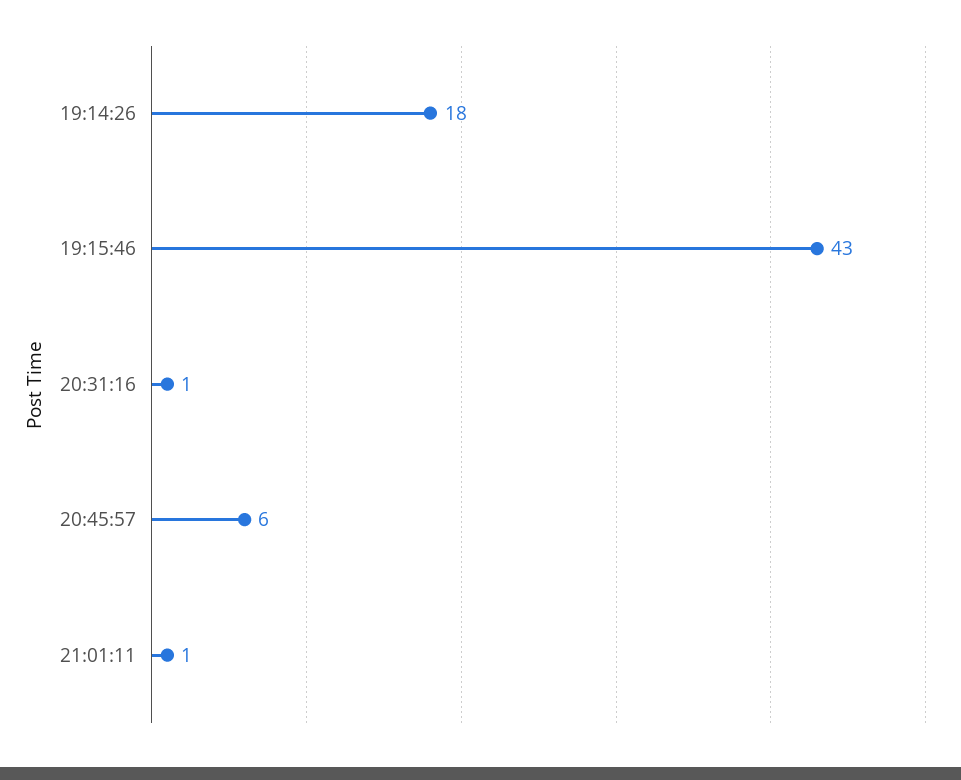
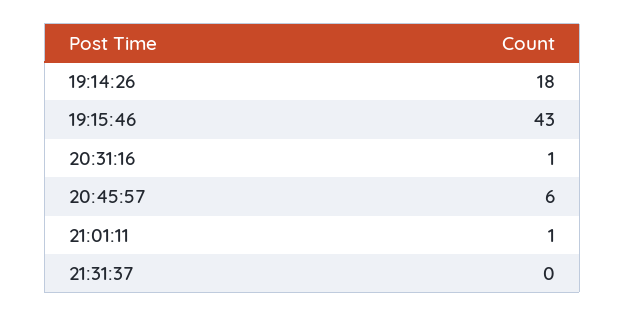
21:31:37: none -> 0

